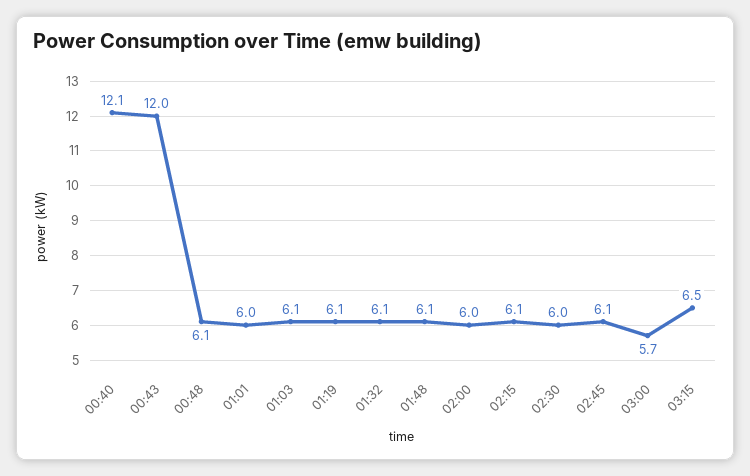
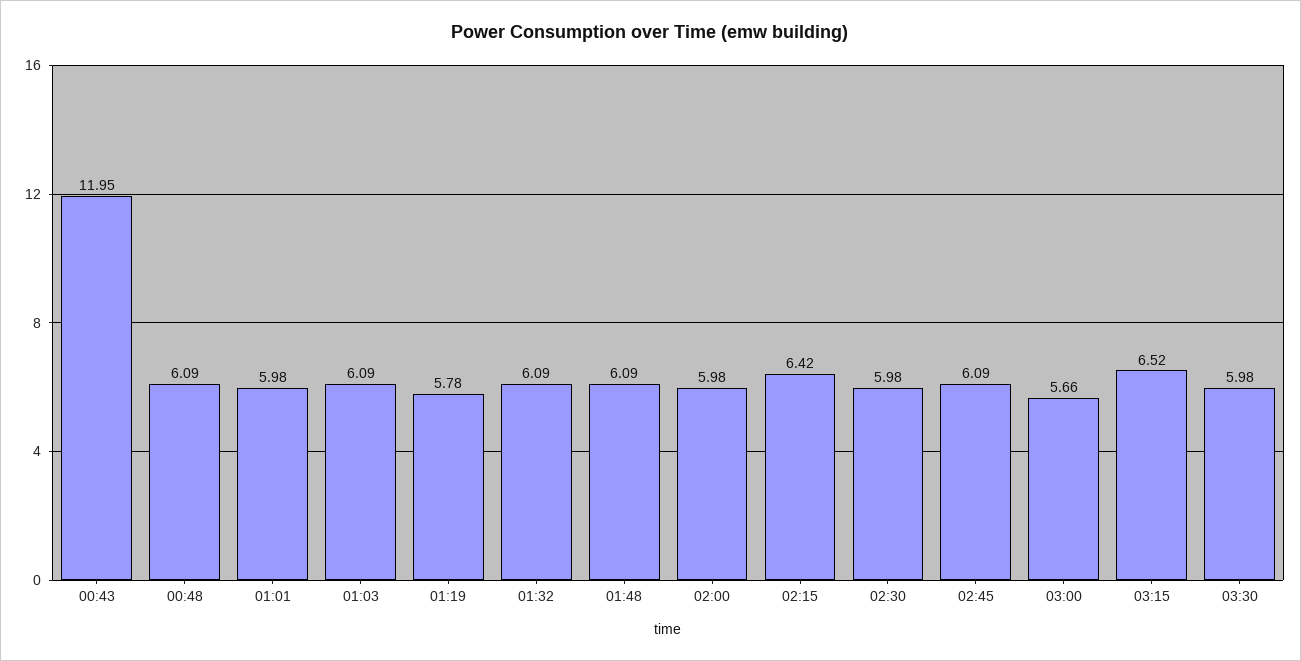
00:40: 12.1 -> none
01:19: 6.1 -> 5.78
02:15: 6.1 -> 6.42
03:30: none -> 5.98

